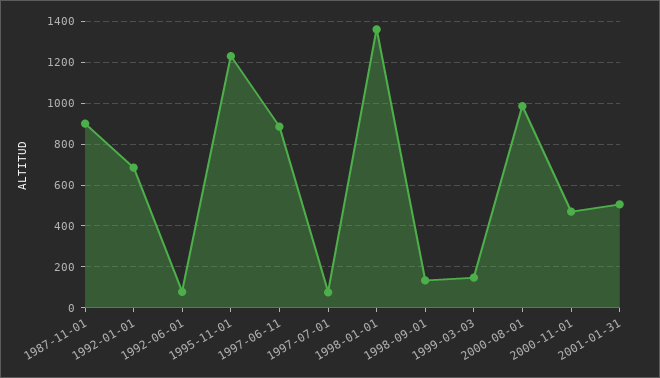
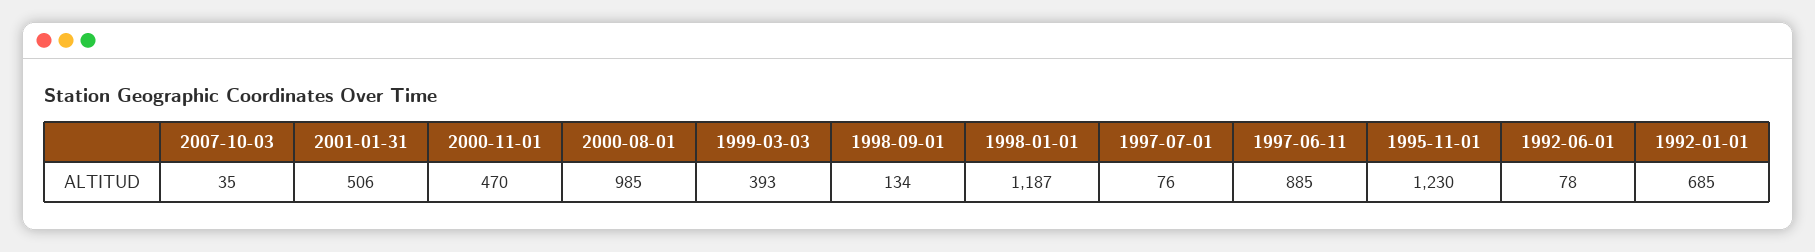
1987-11-01: 900 -> none
1998-01-01: 1350 -> 1187
1999-03-03: 150 -> 393
2007-10-03: none -> 35

